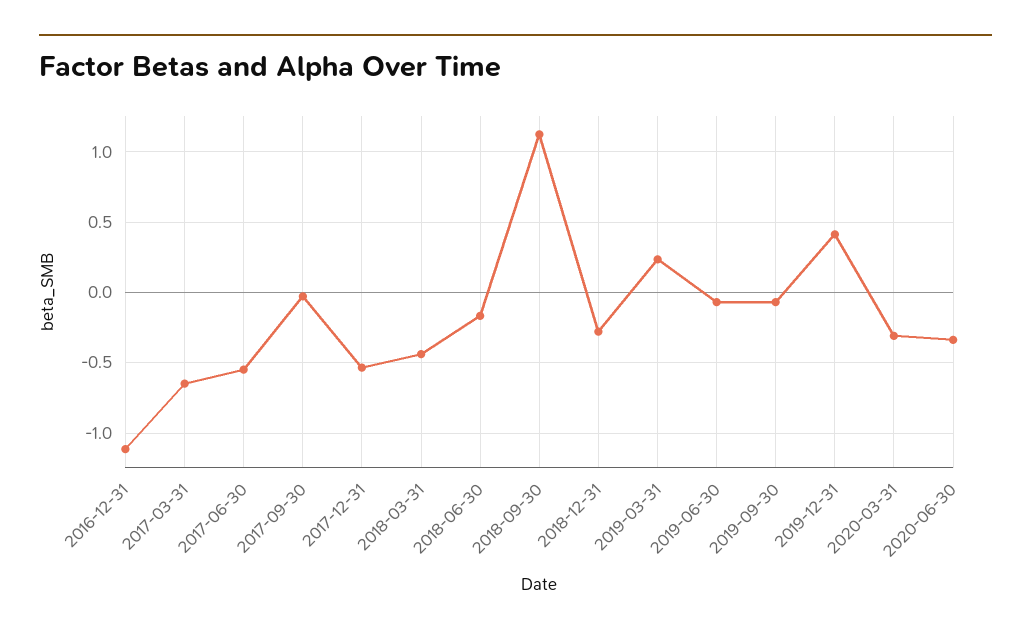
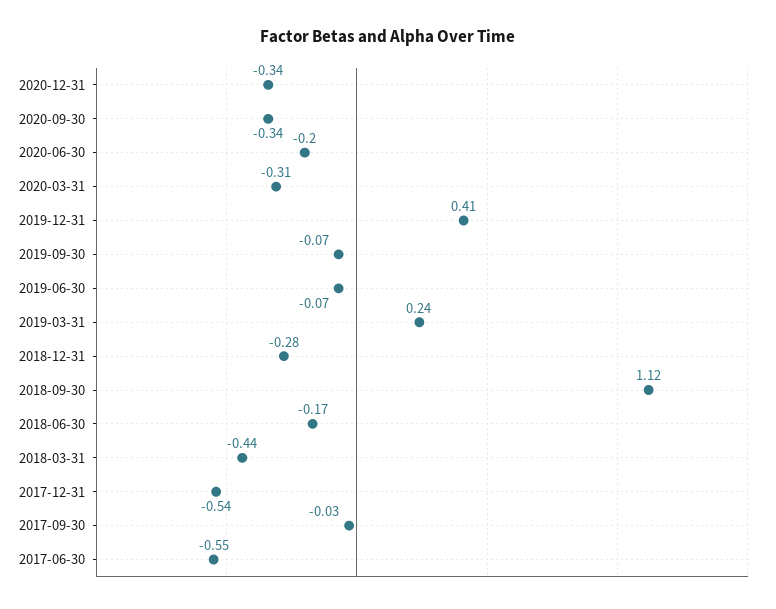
2016-12-31: -1.1 -> none
2017-03-31: -0.65 -> none
2020-06-30: -0.35 -> -0.2
2020-12-31: none -> -0.34
2020-09-30: none -> -0.34

